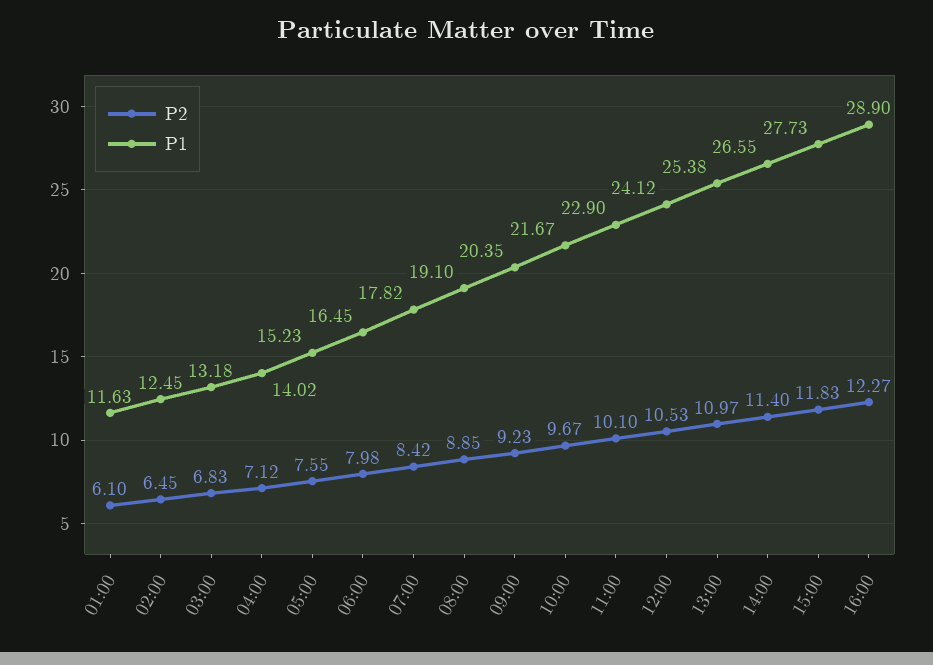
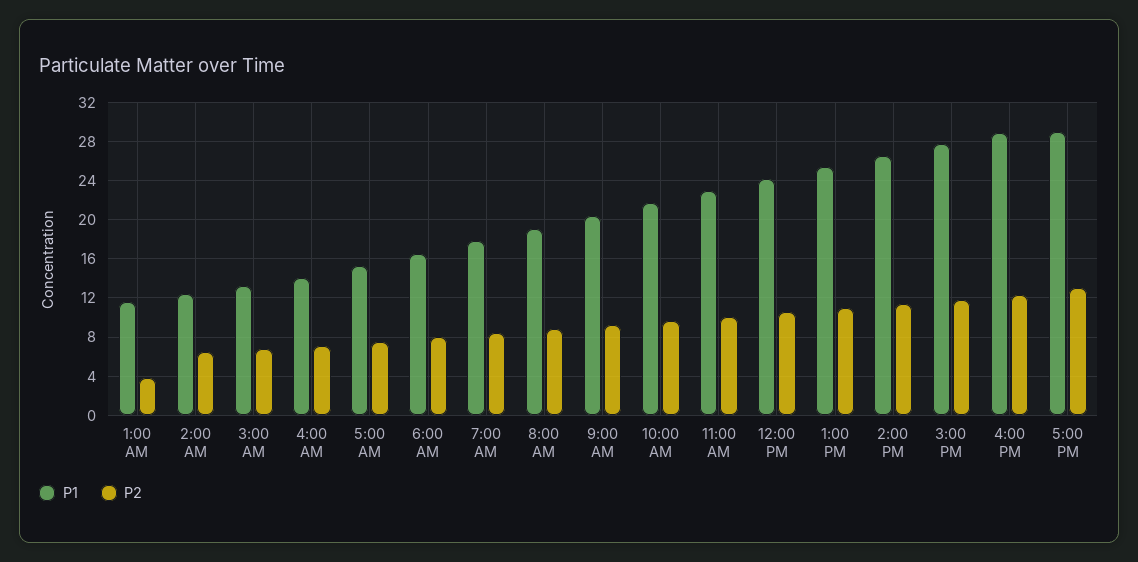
P2, 01:00: 6.1 -> 4
P1, 5:00 PM: none -> 29
P2, 5:00 PM: none -> 13

